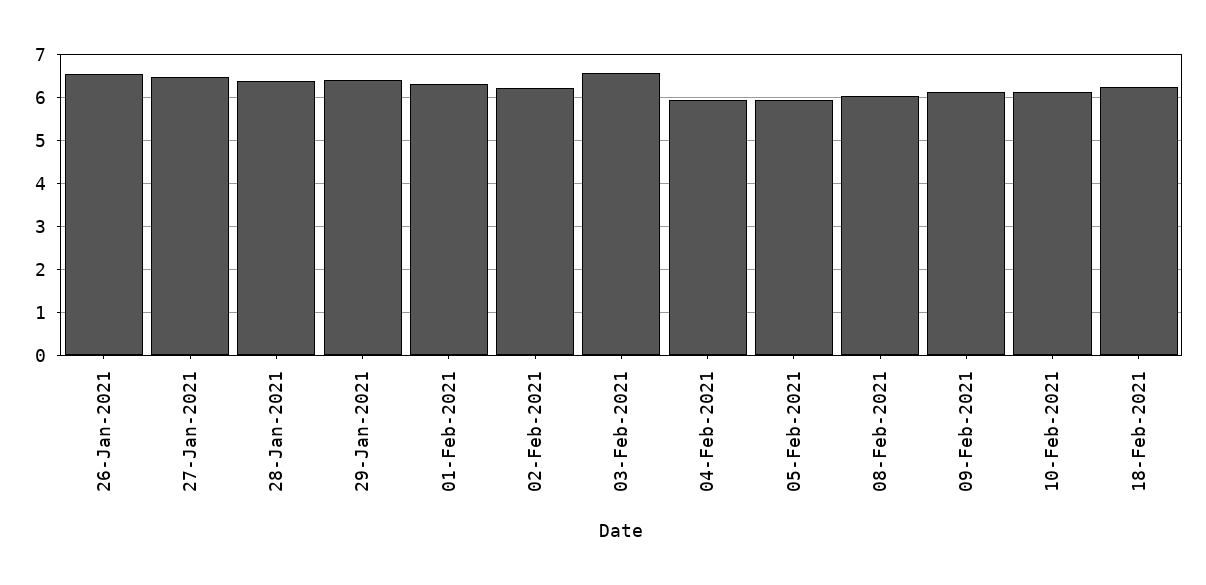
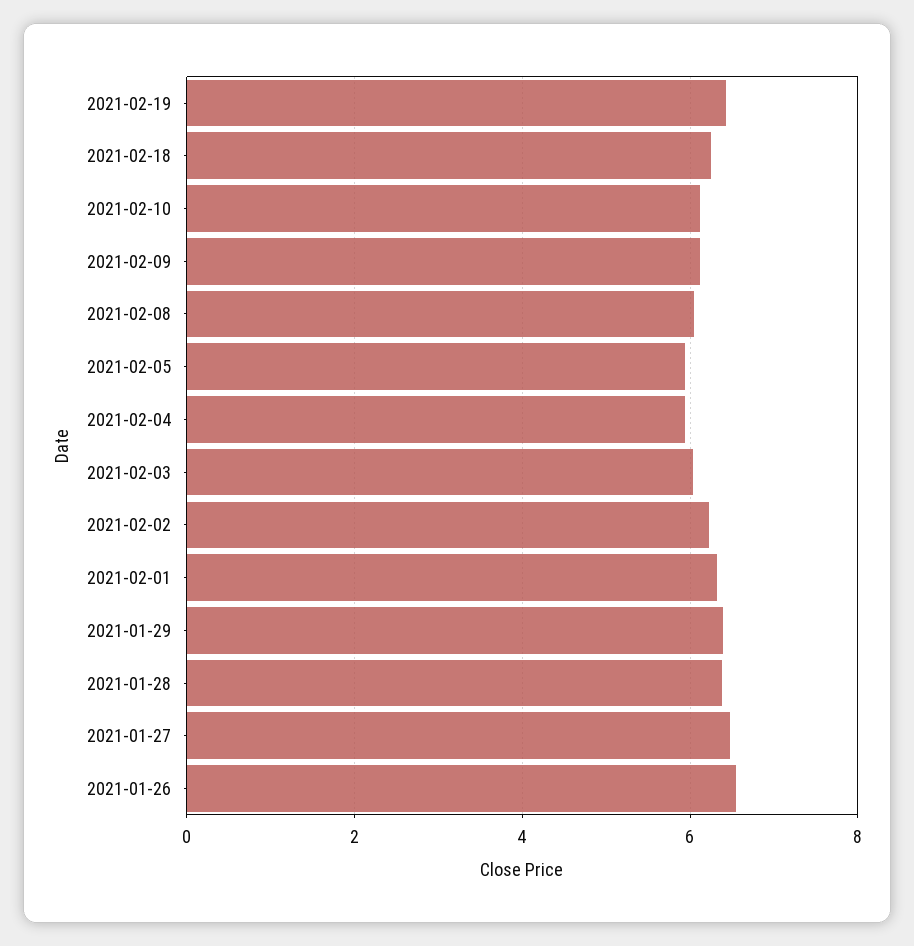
03-Feb-2021: 6.6 -> 6
2021-02-19: none -> 6.4

